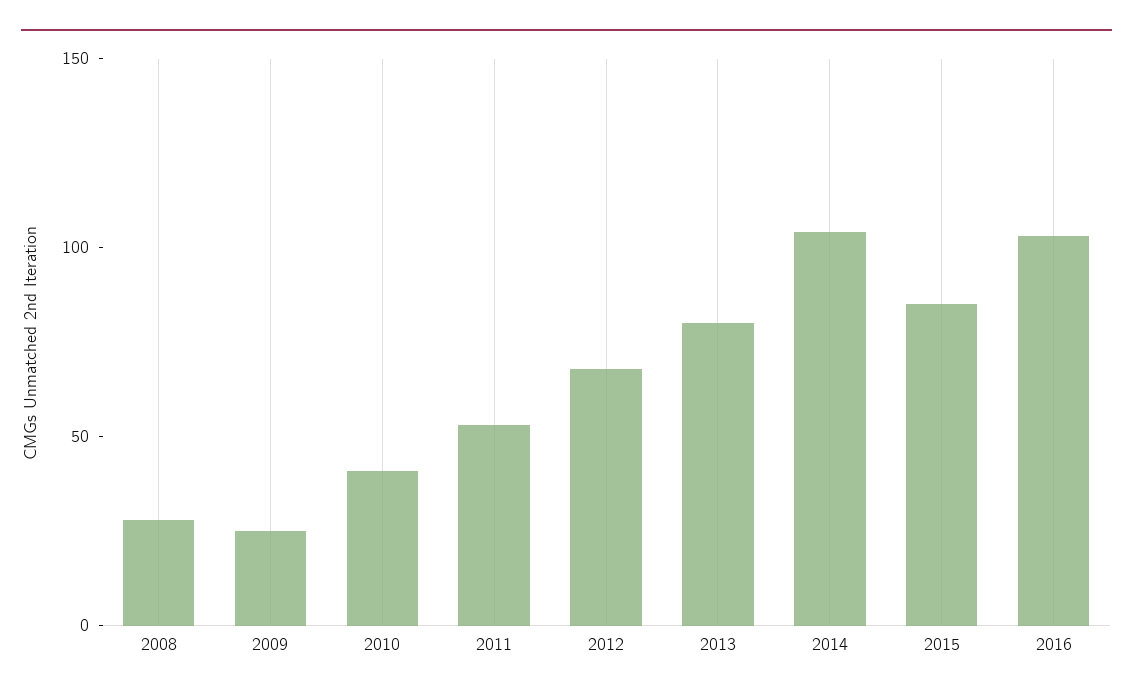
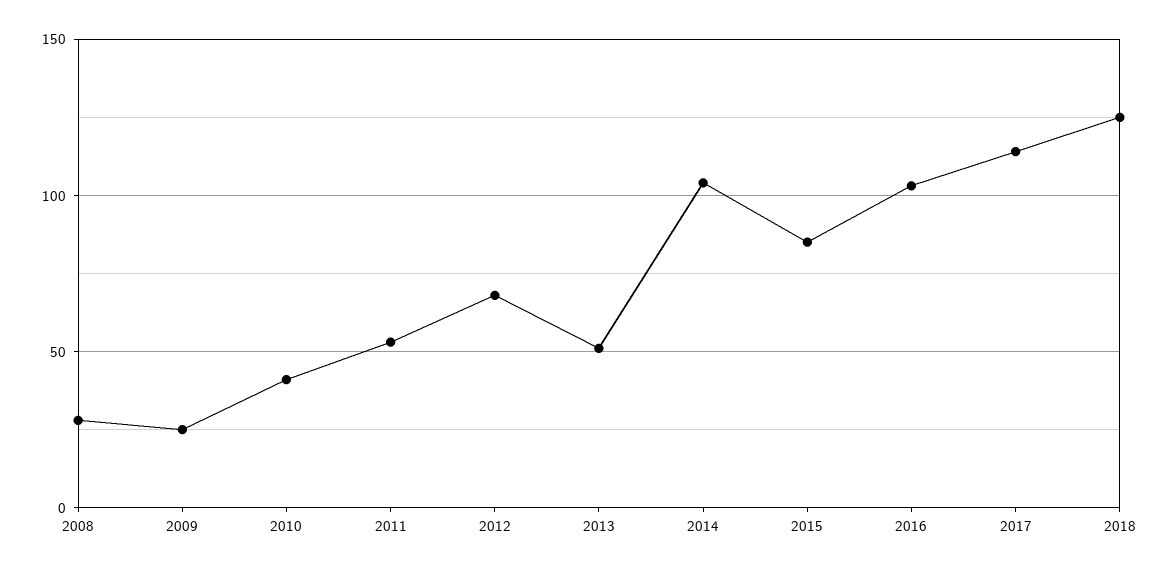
2013: 80 -> 50
2017: none -> 115
2018: none -> 125

